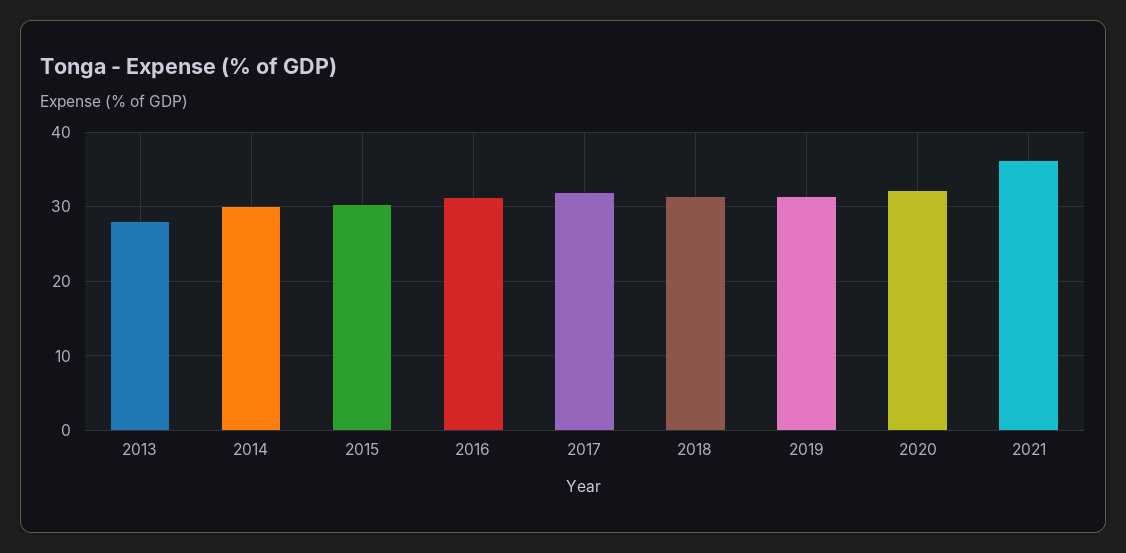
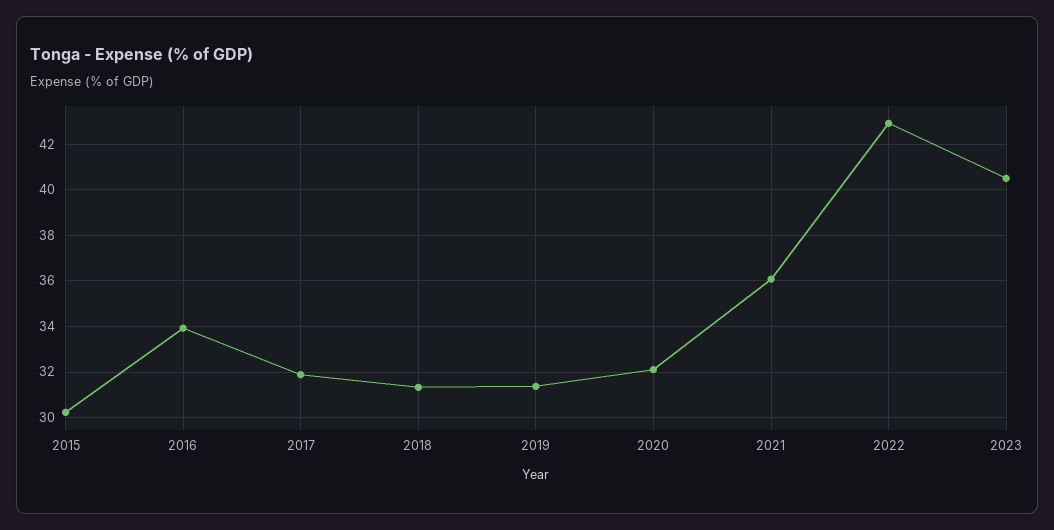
2013: 28 -> none
2014: 30 -> none
2016: 31 -> 34
2022: none -> 43
2023: none -> 40.5

